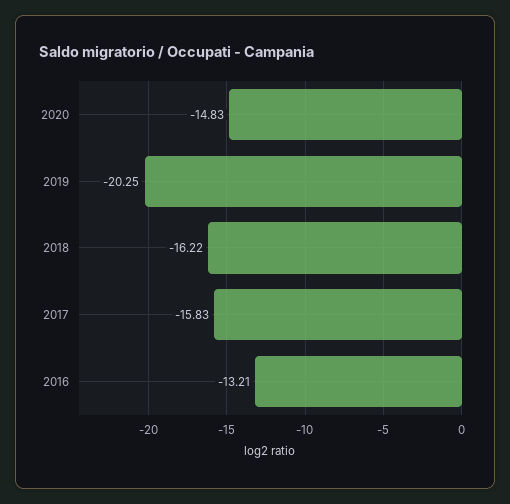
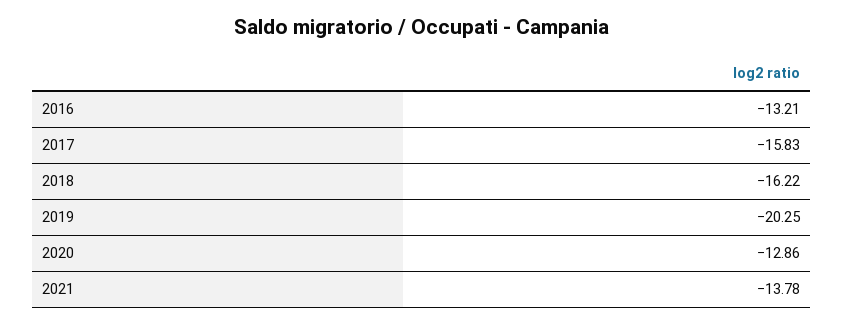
2020: -14.83 -> -12.86
2021: none -> -13.78

